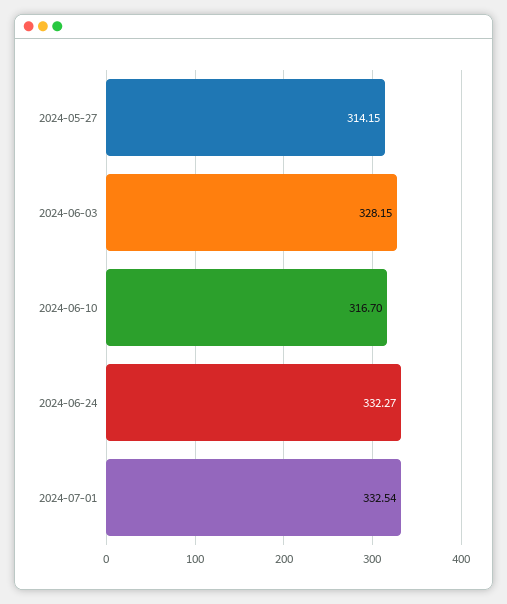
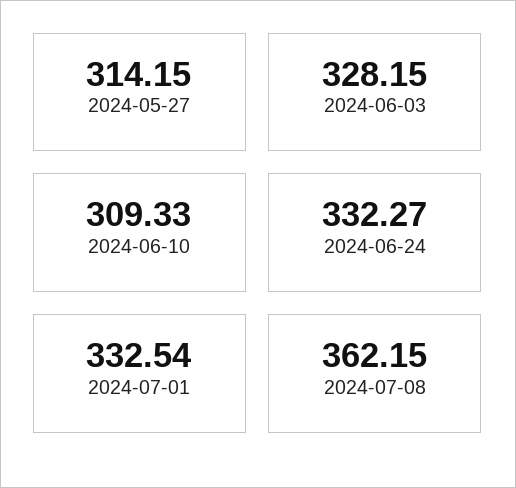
2024-06-10: 316.7 -> 309.33
2024-07-08: none -> 362.15

